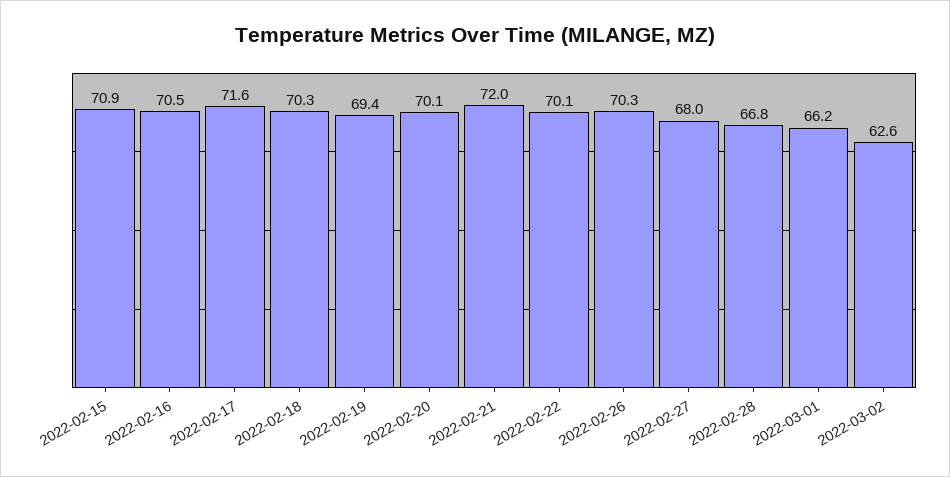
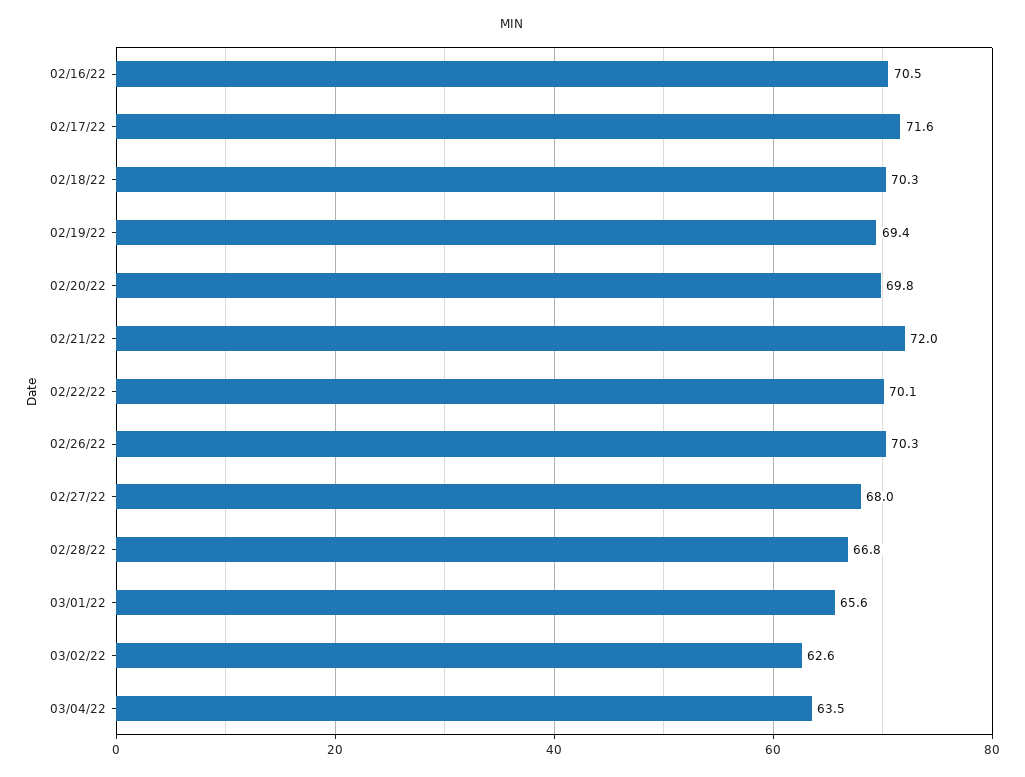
2022-02-15: 70.9 -> none
2022-02-20: 70.1 -> 69.8
2022-03-01: 66.2 -> 65.6
03/04/22: none -> 63.5

